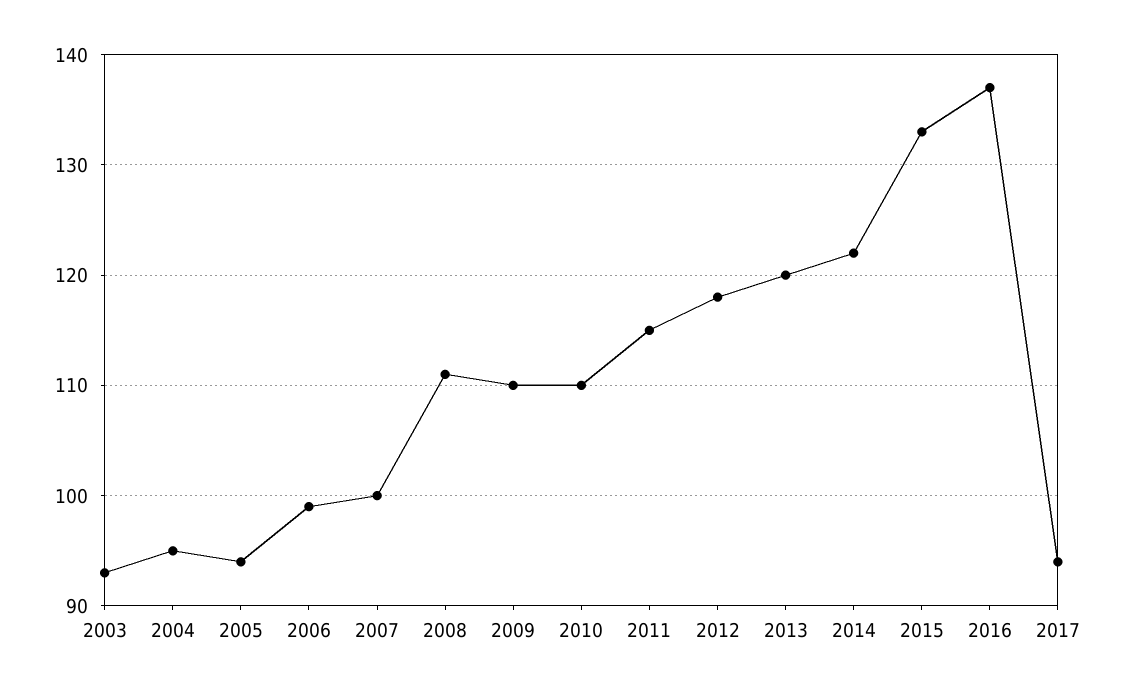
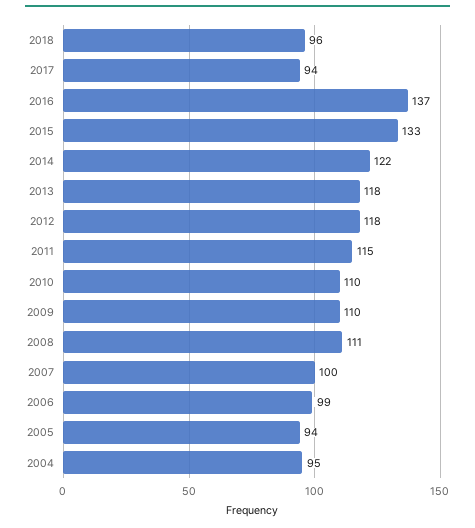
2003: 93 -> none
2013: 120 -> 118
2018: none -> 96

